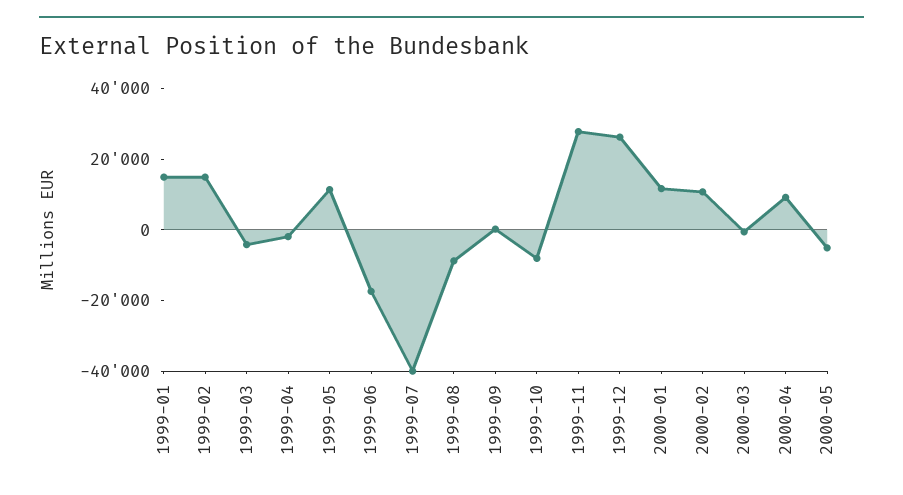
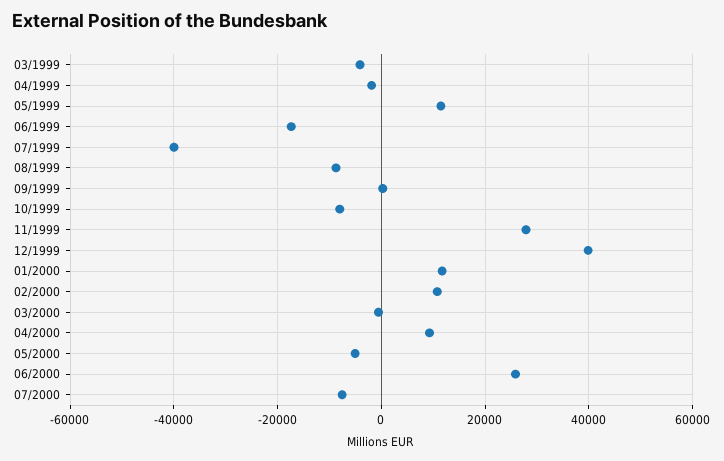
1999-01: 15000 -> none
1999-02: 15000 -> none
1999-12: 25000 -> 40000
06/2000: none -> 26000
07/2000: none -> -8000

